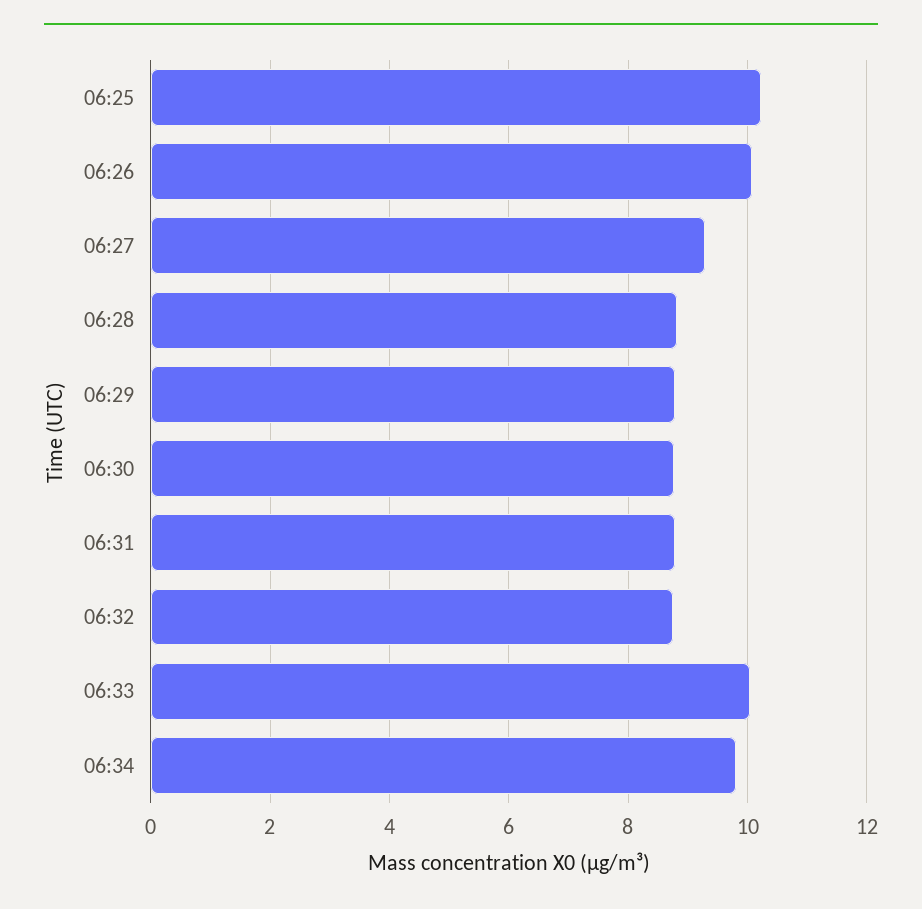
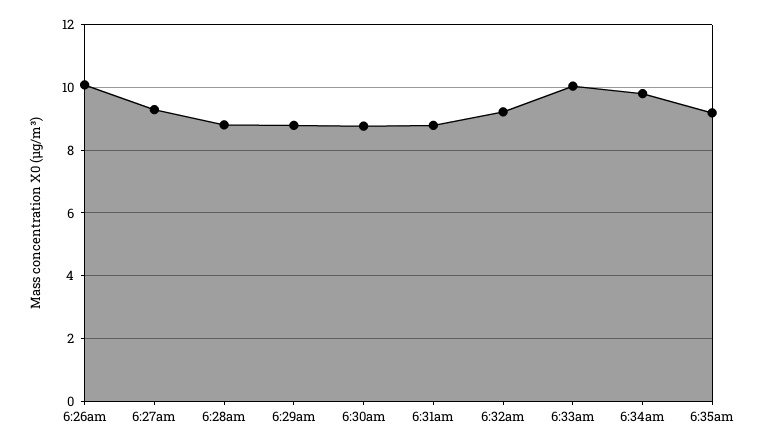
06:25: 10.2 -> none
06:32: 8.8 -> 9.2
6:35am: none -> 9.2

